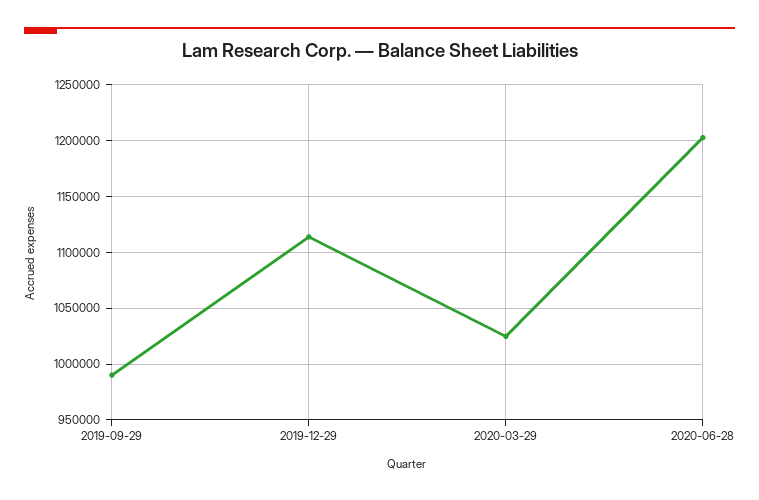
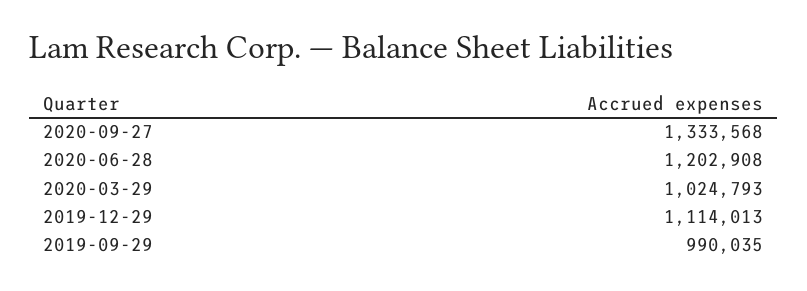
2020-09-27: none -> 1333568

